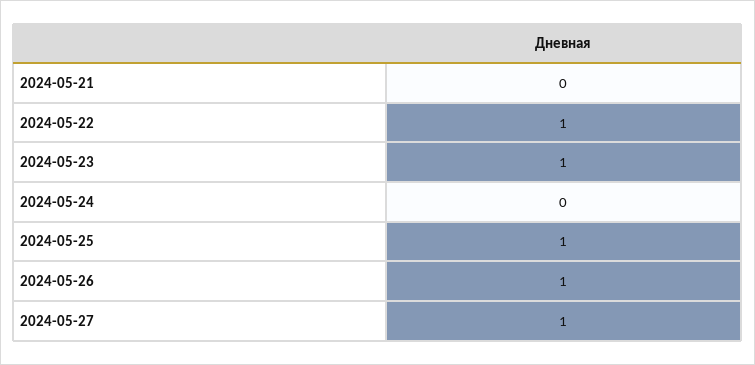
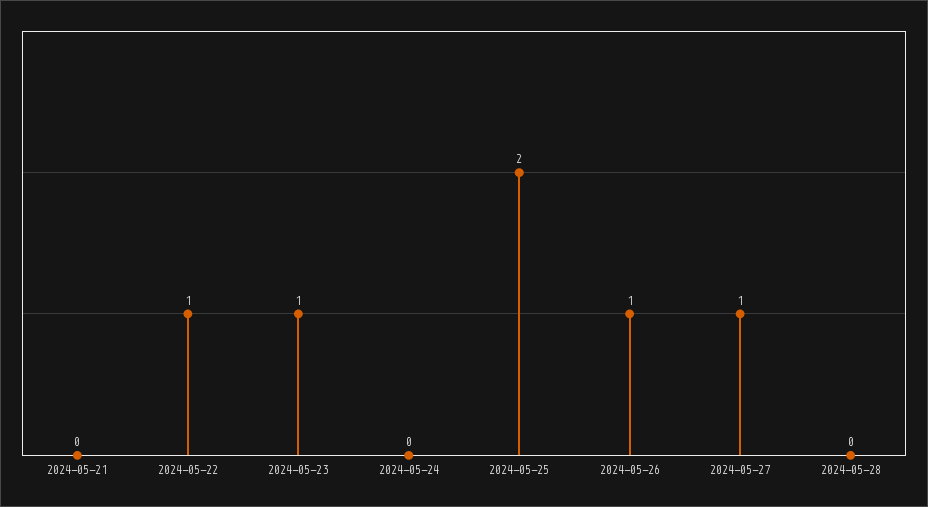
2024-05-25: 1 -> 2
2024-05-28: none -> 0

